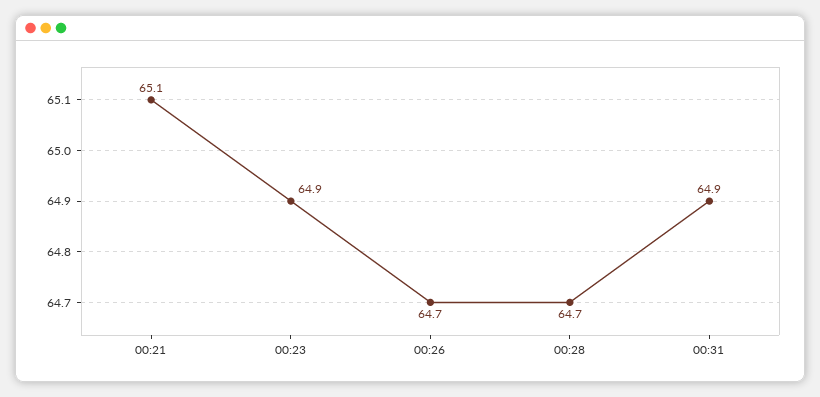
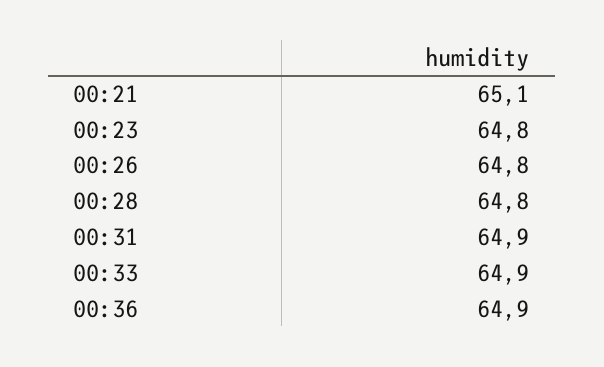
00:23: 64.9 -> 64.8
00:26: 64.7 -> 64.8
00:28: 64.7 -> 64.8
00:33: none -> 64.9
00:36: none -> 64.9

